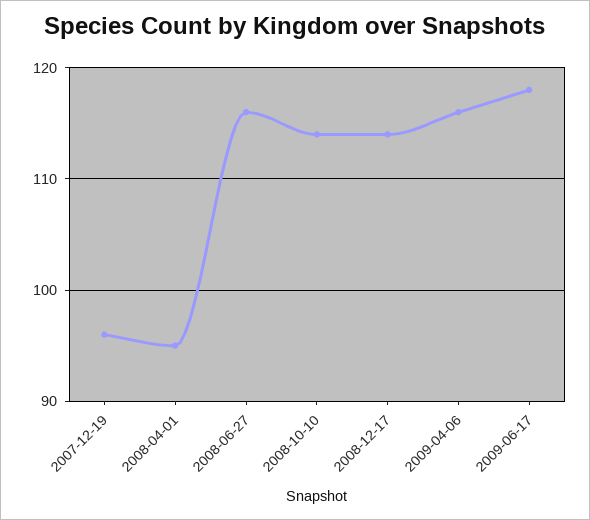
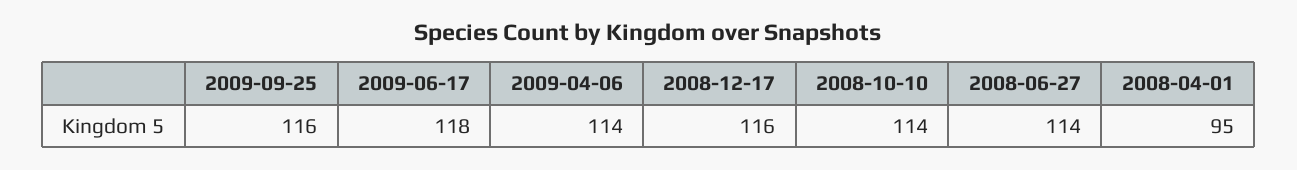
2007-12-19: 96 -> none
2008-06-27: 116 -> 114
2008-12-17: 114 -> 116
2009-04-06: 116 -> 114
2009-09-25: none -> 116

